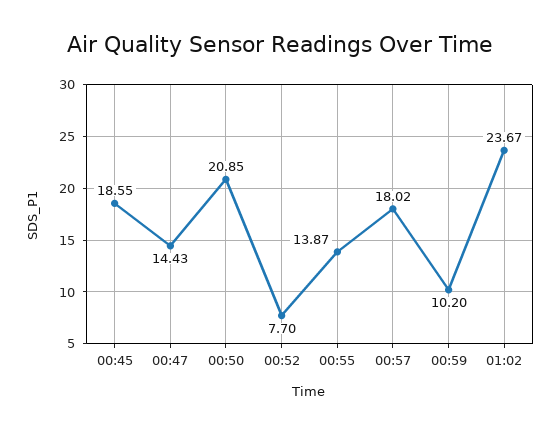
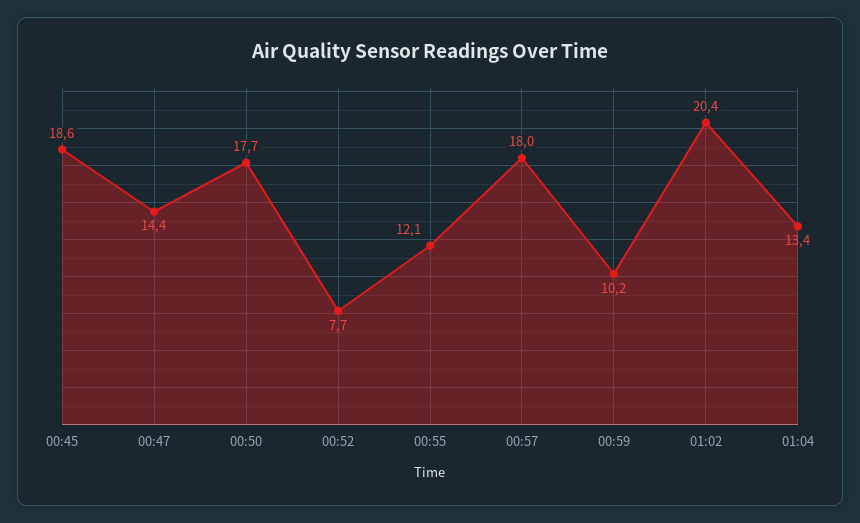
00:50: 20.85 -> 17.7
00:55: 13.87 -> 12.1
01:02: 23.67 -> 20.4
01:04: none -> 13.4

